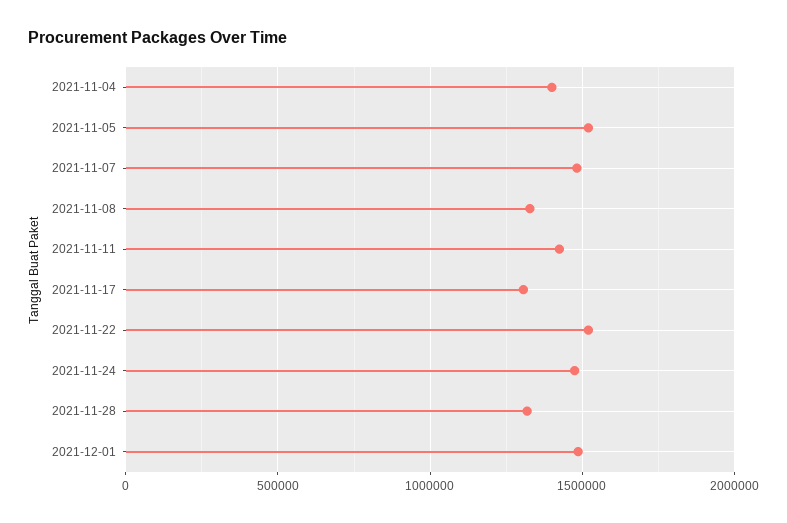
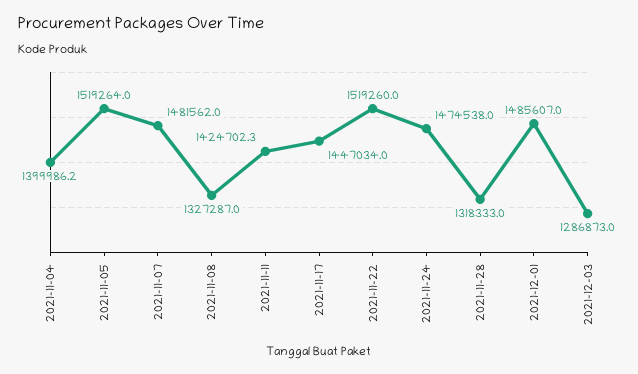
2021-11-17: 1300000 -> 1447034
2021-12-03: none -> 1286873

